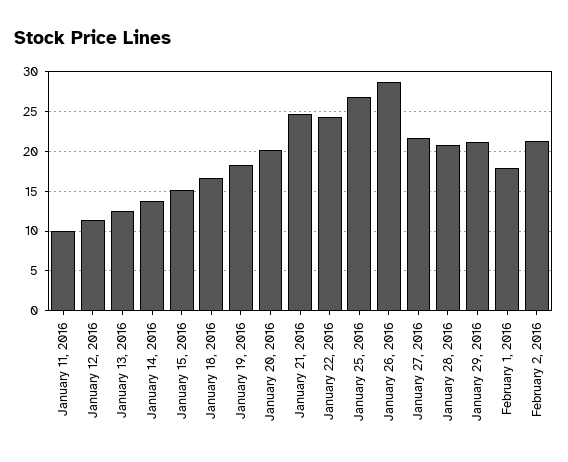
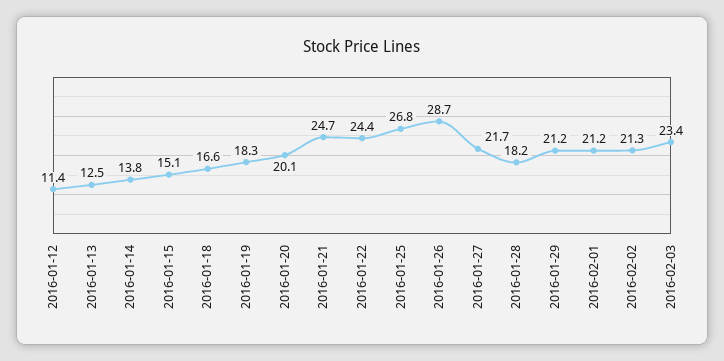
January 11, 2016: 10 -> none
January 28, 2016: 21 -> 18.2
February 1, 2016: 18 -> 21.2
2016-02-03: none -> 23.4

